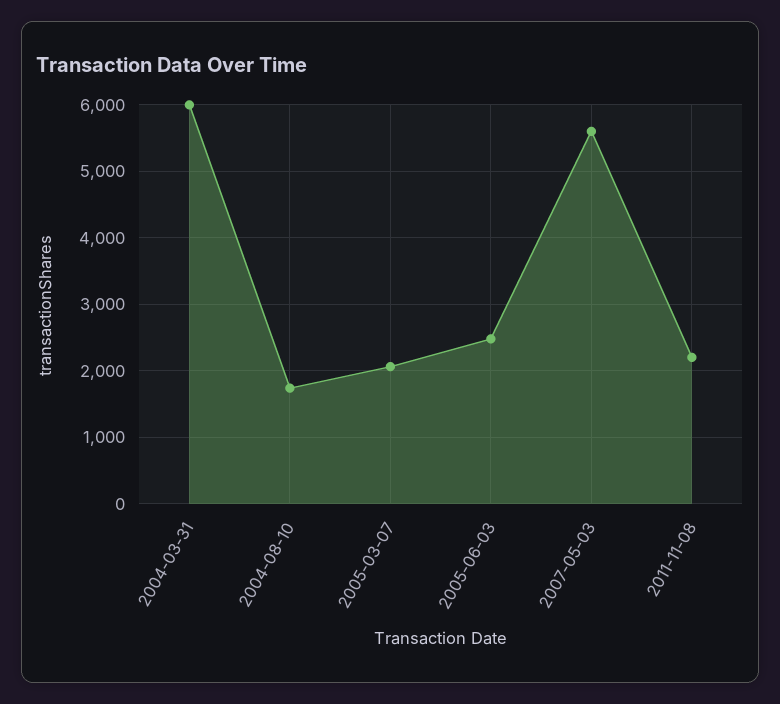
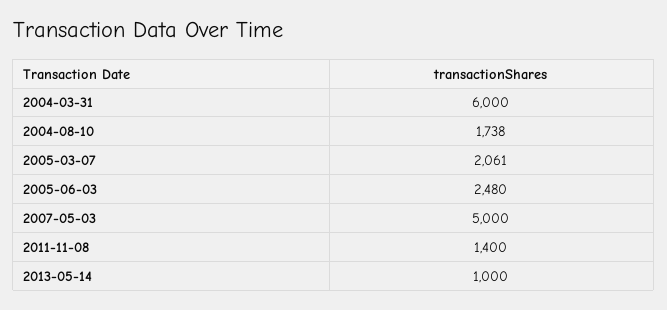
2007-05-03: 5600 -> 5000
2011-11-08: 2200 -> 1400
2013-05-14: none -> 1000

